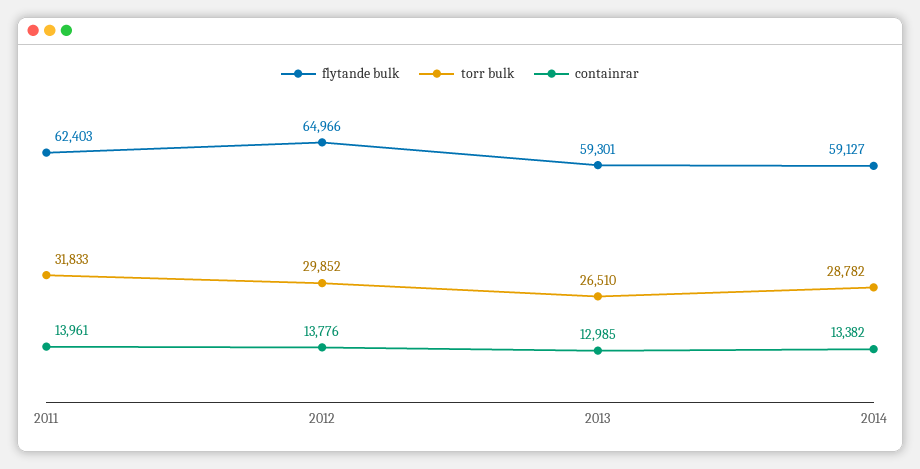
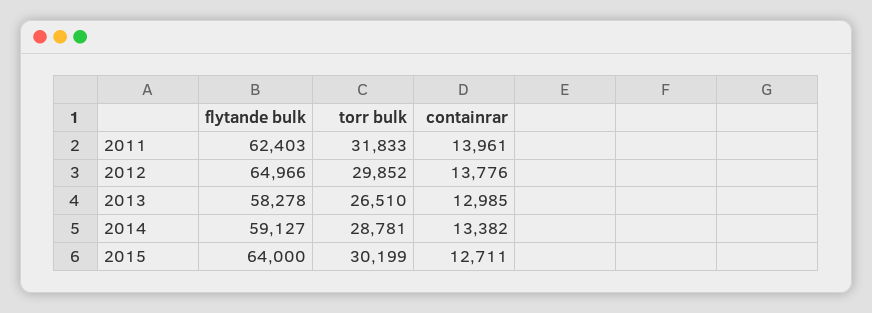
flytande bulk, 2013: 59301 -> 58278
torr bulk, 2014: 28782 -> 28781
flytande bulk, 2015: none -> 64000
torr bulk, 2015: none -> 30199
containrar, 2015: none -> 12711

